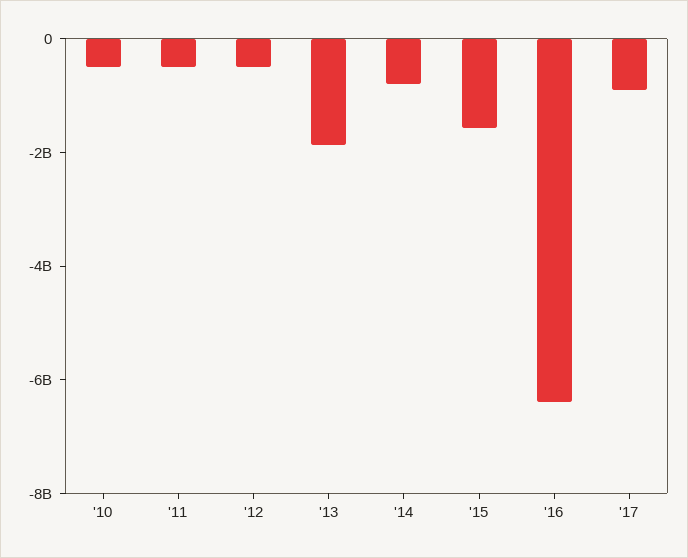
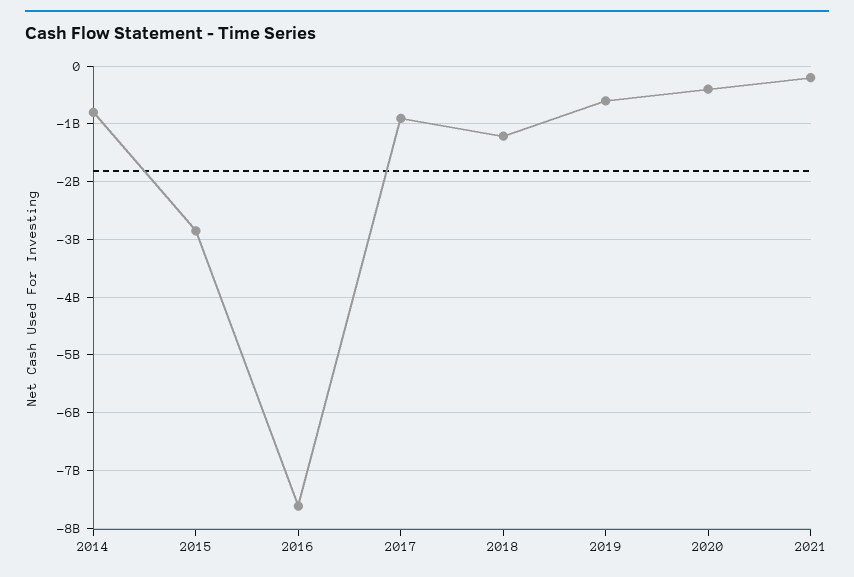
'10: -500000000 -> none
'11: -500000000 -> none
'12: -500000000 -> none
'13: -2000000000 -> none
'15: -1500000000 -> -2800000000
'16: -6500000000 -> -7600000000
2018: none -> -1200000000
2019: none -> -600000000
2020: none -> -400000000
2021: none -> -200000000

